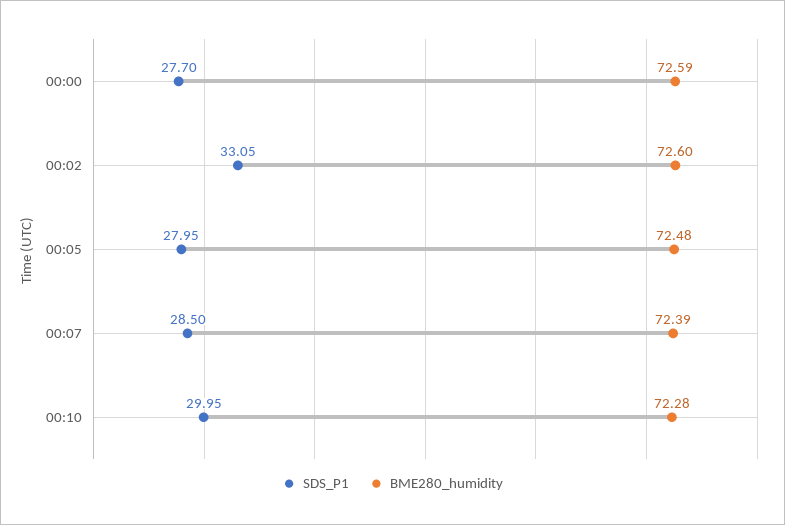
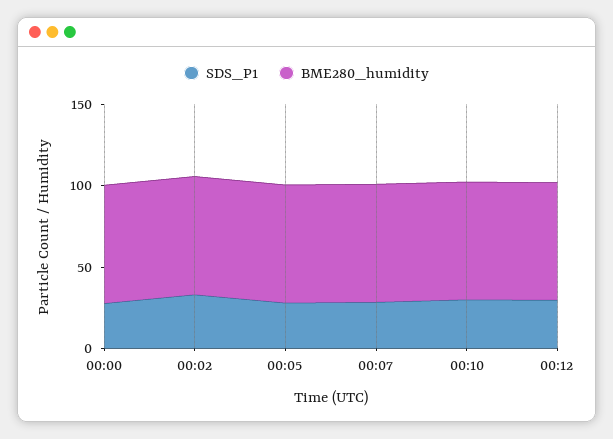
SDS_P1, 00:12: none -> 30
BME280_humidity, 00:12: none -> 70

